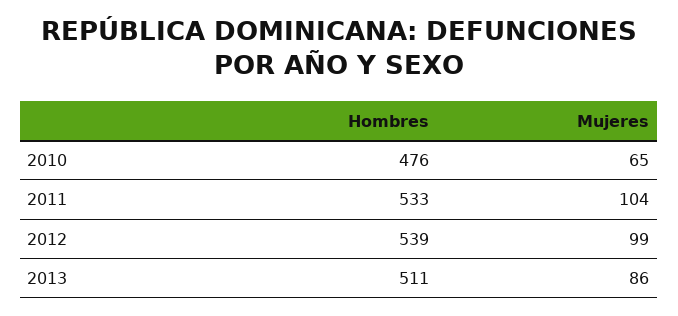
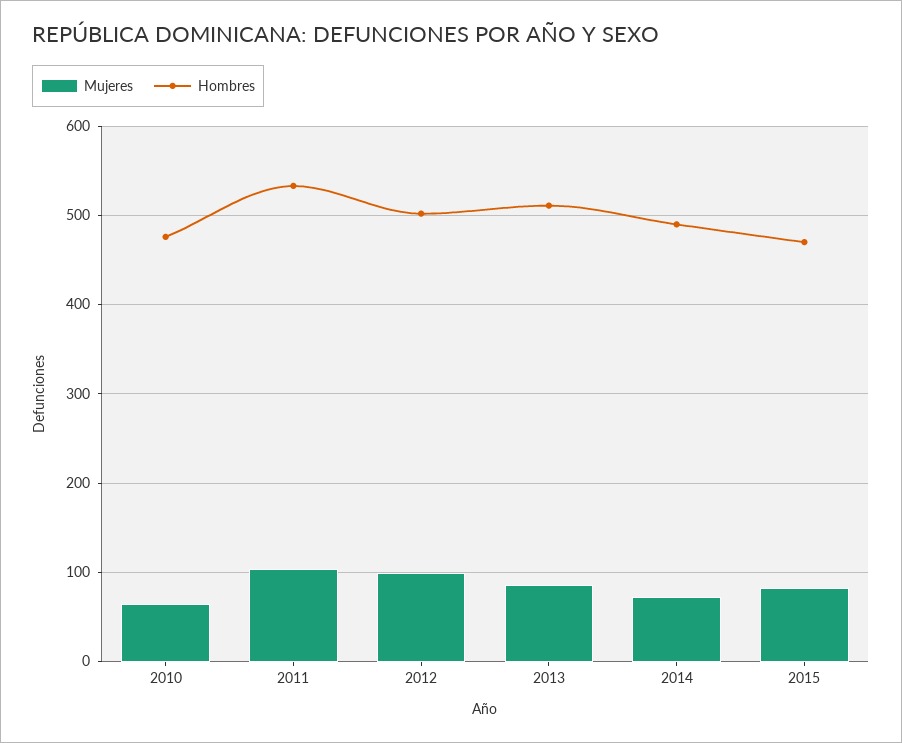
Hombres, 2012: 539 -> 500
Mujeres, 2014: none -> 70
Hombres, 2014: none -> 490
Mujeres, 2015: none -> 80
Hombres, 2015: none -> 470

